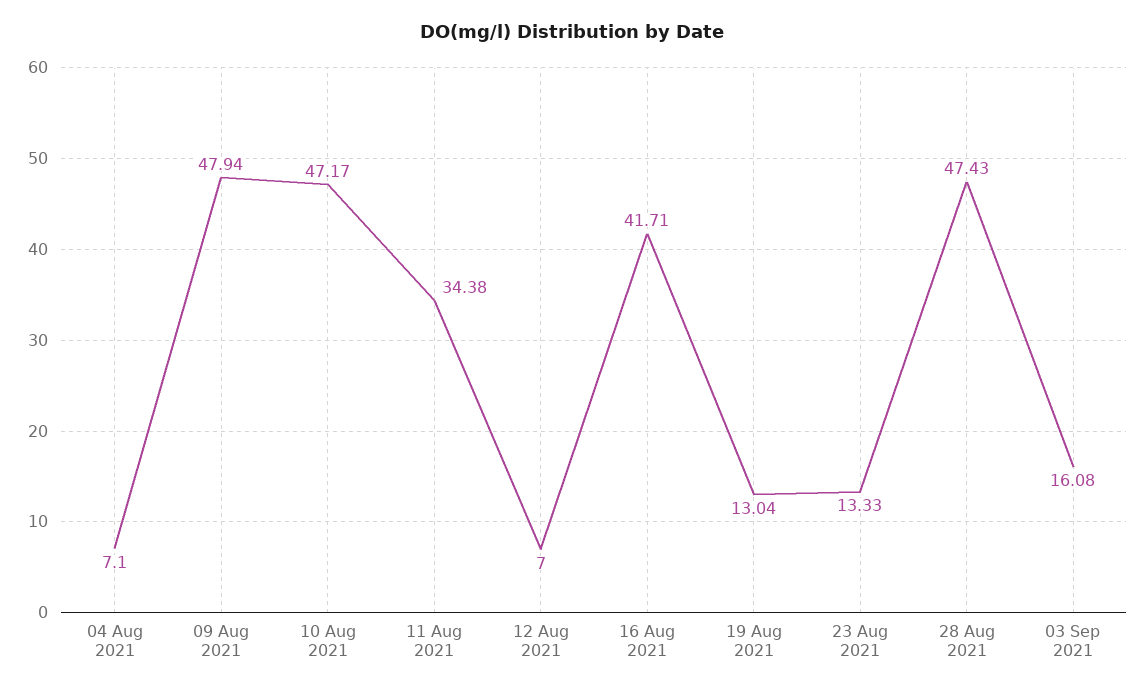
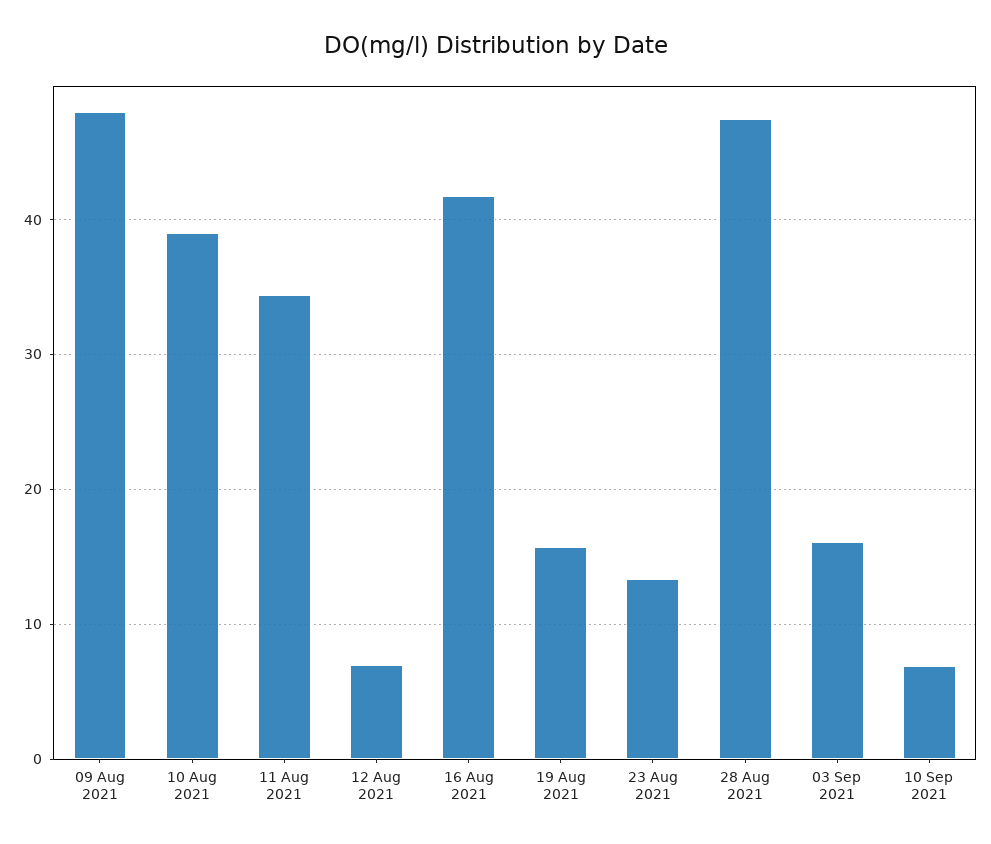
04 Aug 2021: 7.1 -> none
10 Aug 2021: 47.17 -> 39
19 Aug 2021: 13.04 -> 16
10 Sep 2021: none -> 7

